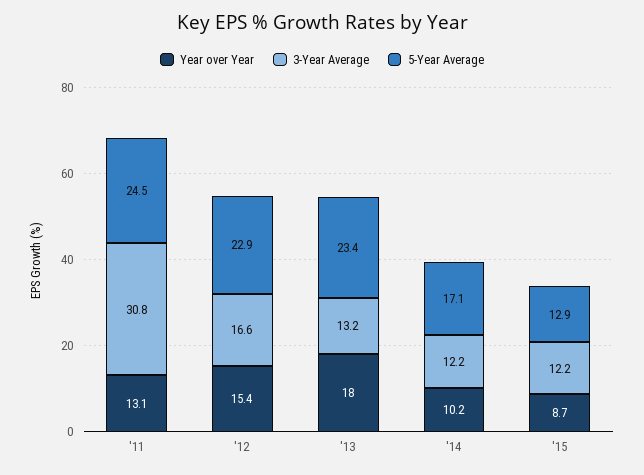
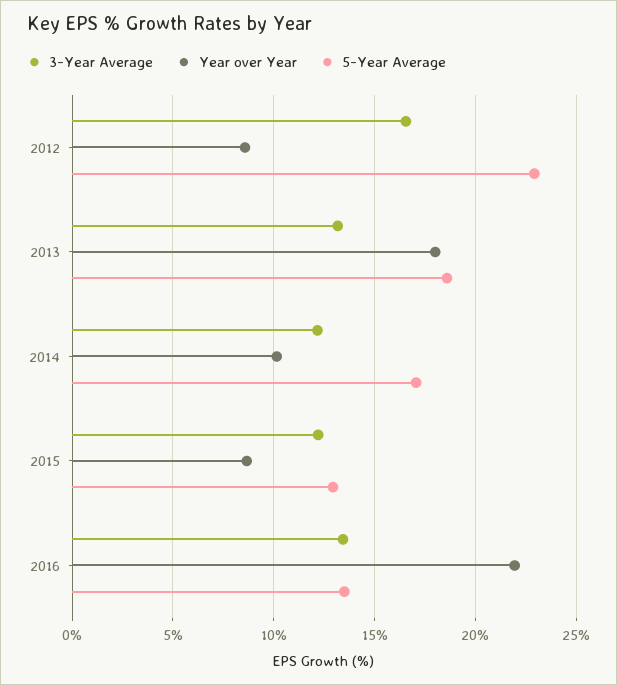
Year over Year, '11: 13.1 -> none
3-Year Average, '11: 30.8 -> none
5-Year Average, '11: 24.5 -> none
Year over Year, '12: 15.4 -> 8.5
5-Year Average, '13: 23.4 -> 18.5
3-Year Average, 2016: none -> 13.5
Year over Year, 2016: none -> 22
5-Year Average, 2016: none -> 13.5

